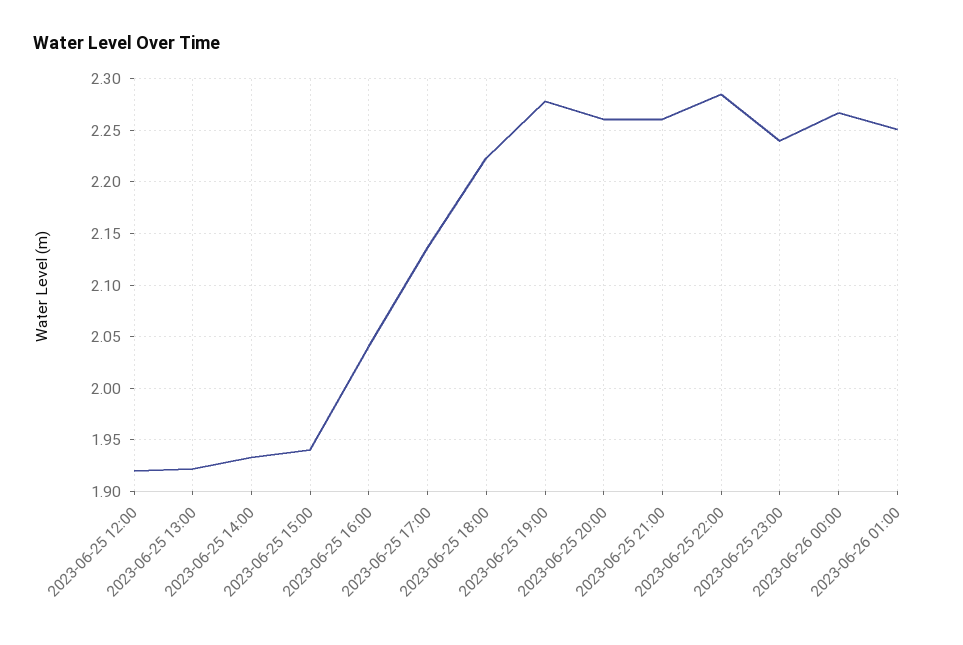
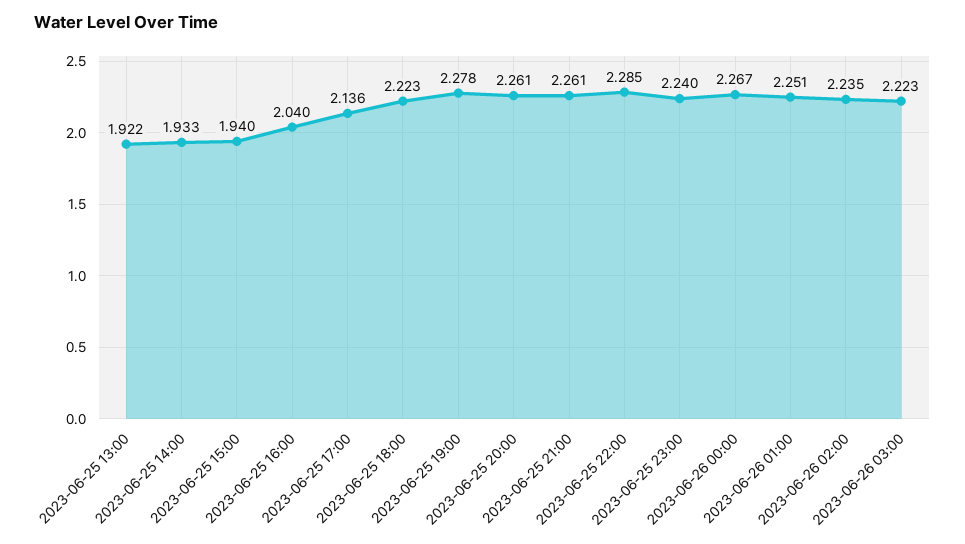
2023-06-25 12:00: 1.92 -> none
2023-06-26 02:00: none -> 2.235
2023-06-26 03:00: none -> 2.223

